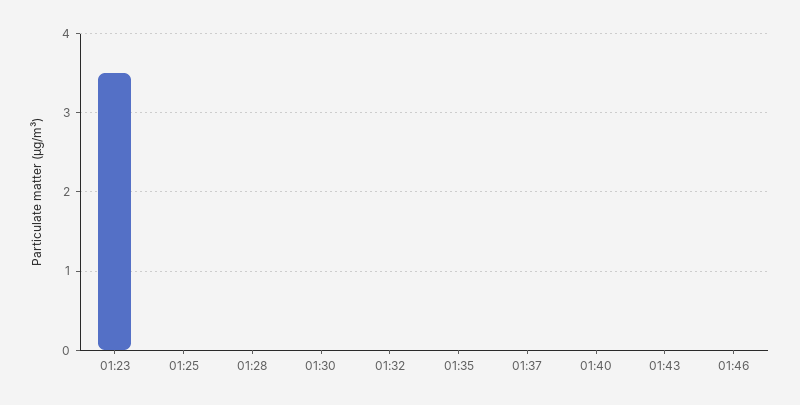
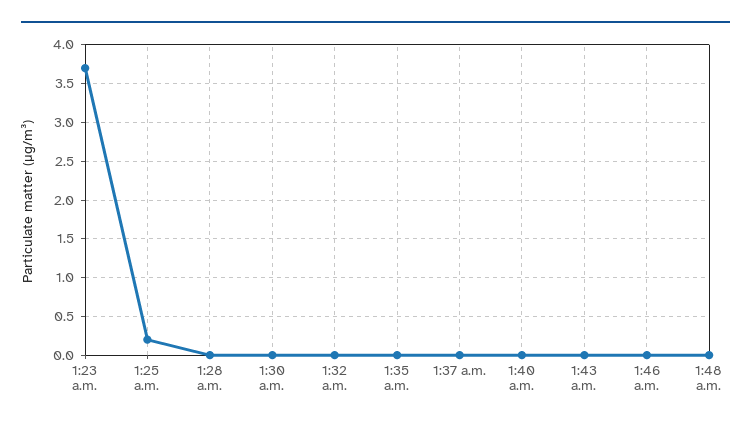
01:23: 3.5 -> 3.7
01:25: 0 -> 0.2
1:48 a.m.: none -> 0

